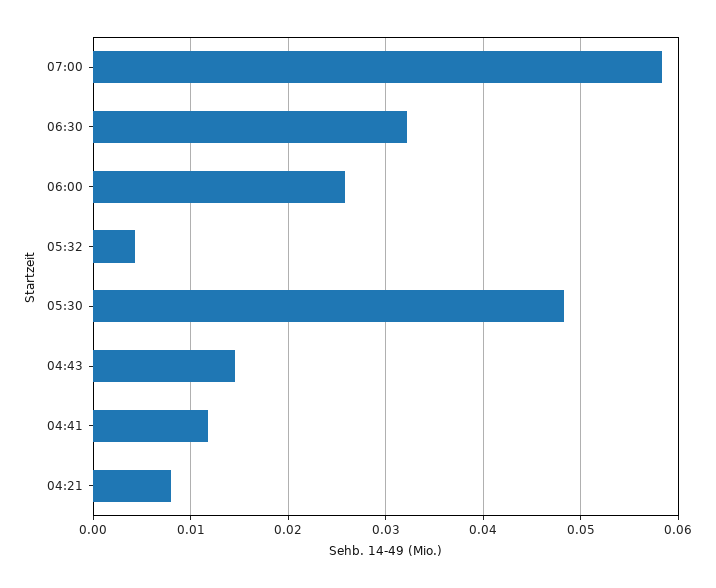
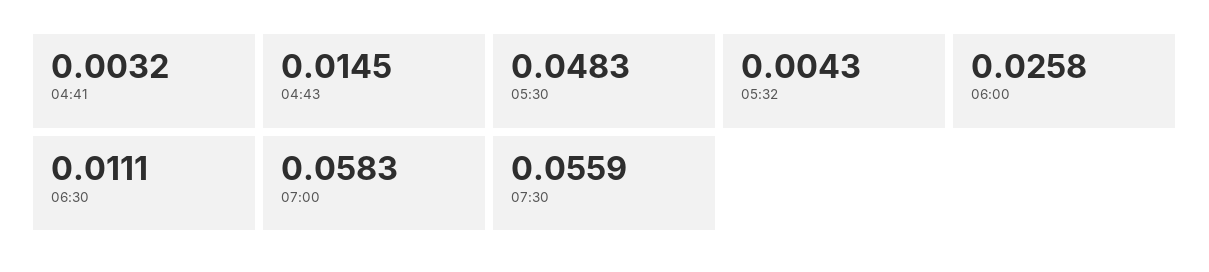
06:30: 0.032 -> 0.0111
04:41: 0.012 -> 0.0032
04:21: 0.008 -> none
07:30: none -> 0.0559

